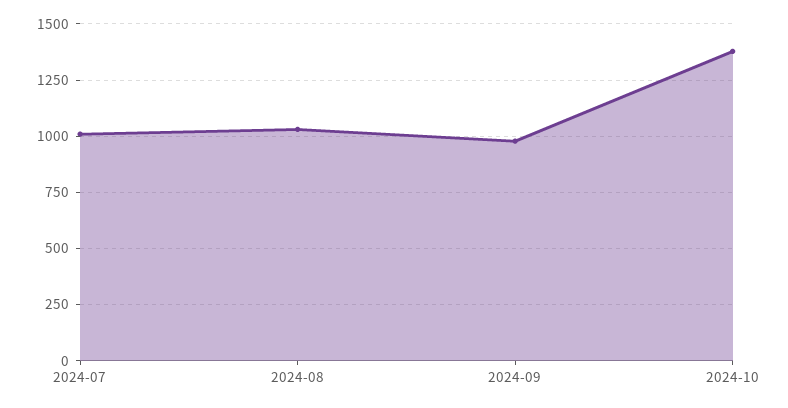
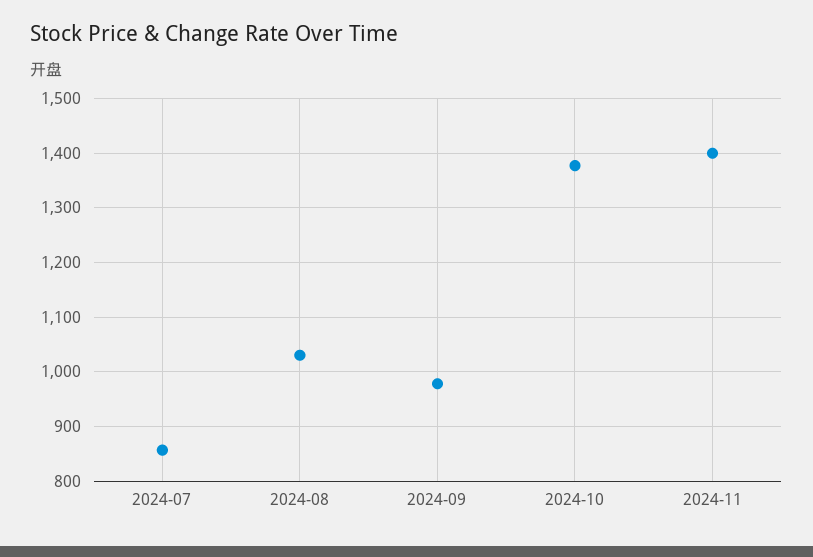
2024-07: 1000 -> 860
2024-11: none -> 1400

